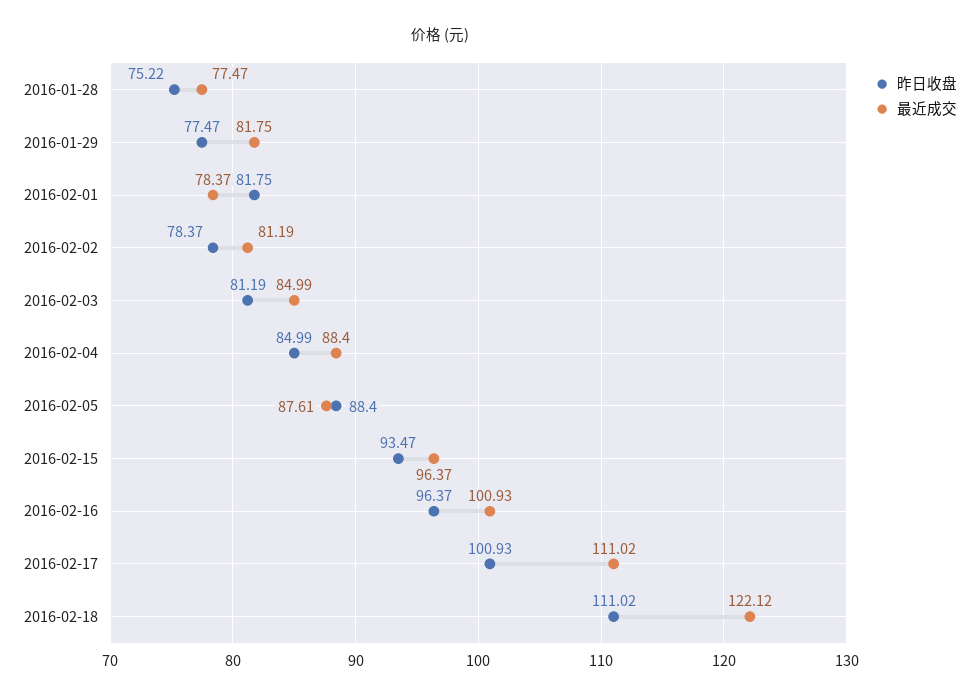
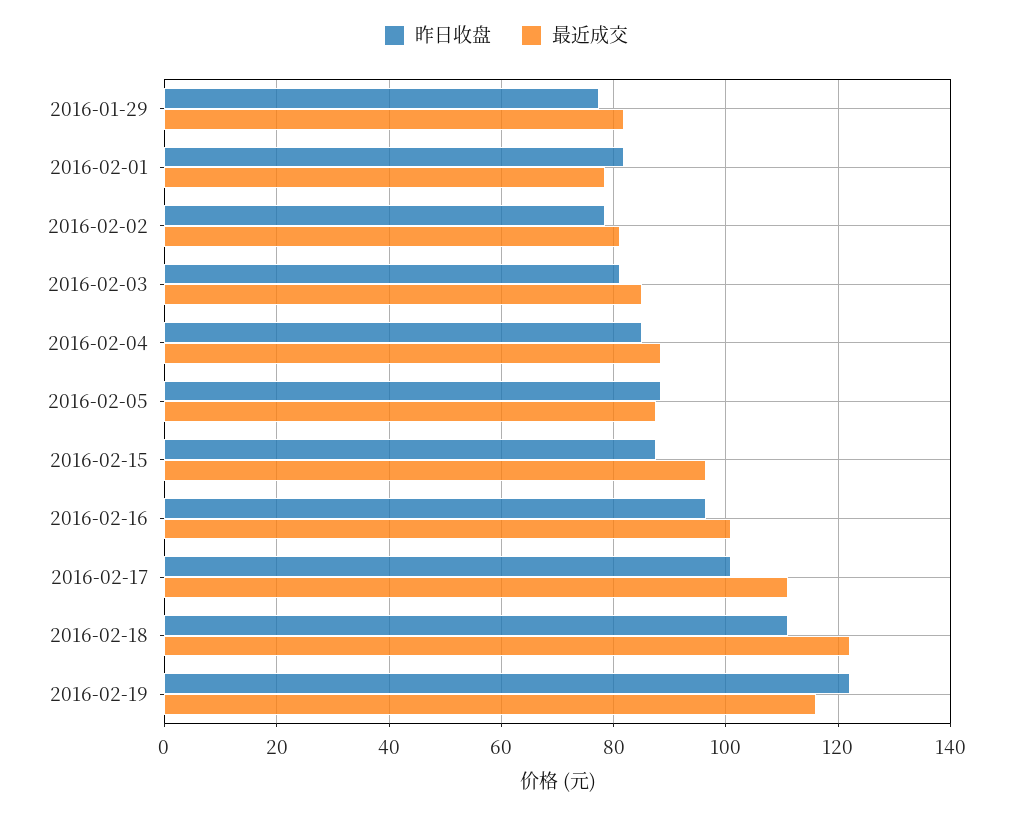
昨日收盘, 2016-01-28: 75.22 -> none
最近成交, 2016-01-28: 77.47 -> none
昨日收盘, 2016-02-15: 93.47 -> 88
昨日收盘, 2016-02-19: none -> 122
最近成交, 2016-02-19: none -> 116

